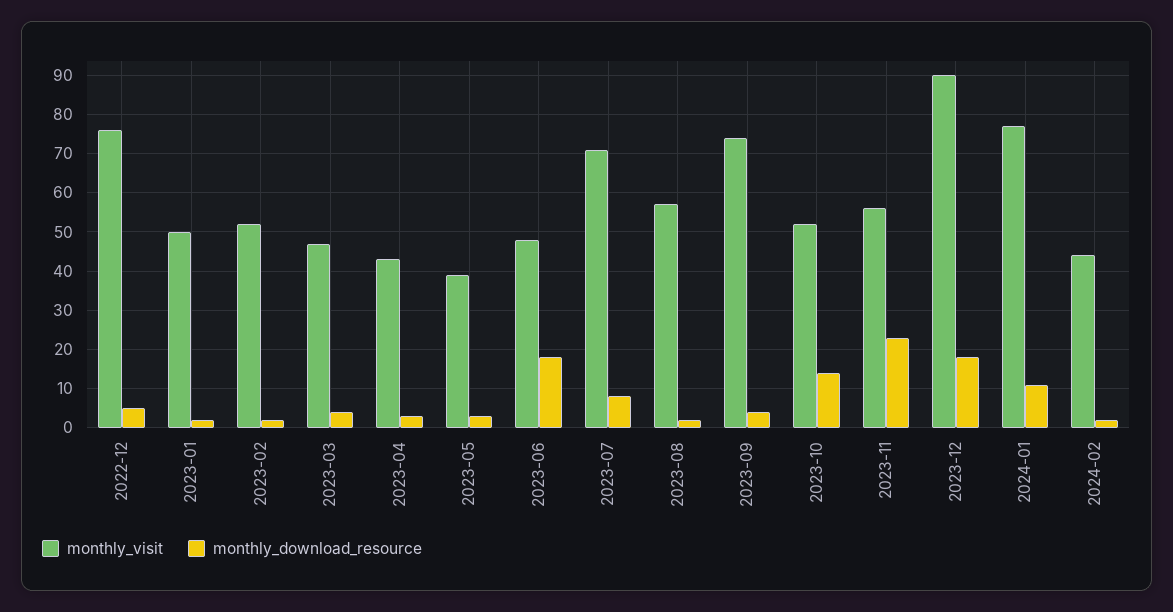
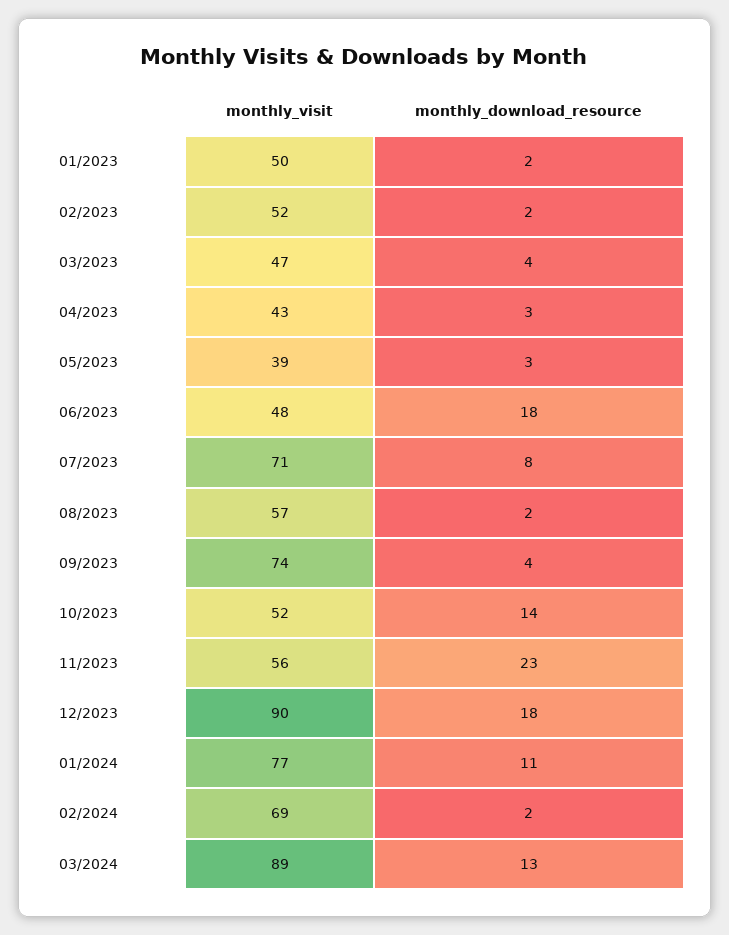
monthly_visit, 2022-12: 75 -> none
monthly_download_resource, 2022-12: 5 -> none
monthly_visit, 2024-02: 45 -> 69
monthly_visit, 03/2024: none -> 89
monthly_download_resource, 03/2024: none -> 13

